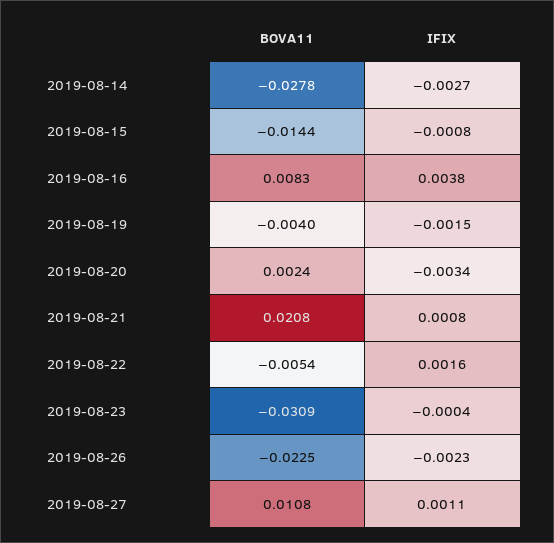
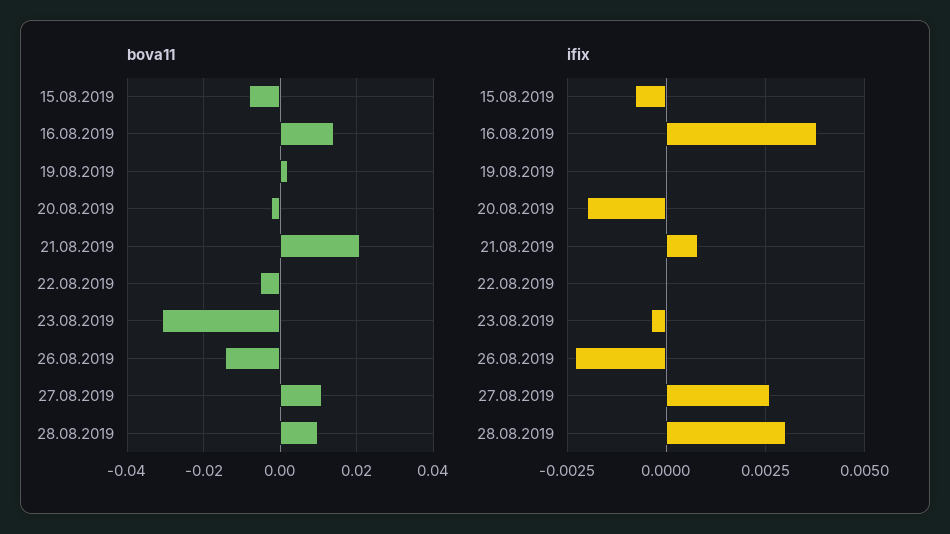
BOVA11, 2019-08-14: -0.0278 -> none
IFIX, 2019-08-14: -0.0027 -> none
BOVA11, 2019-08-15: -0.0144 -> -0.008
BOVA11, 2019-08-16: 0.0083 -> 0.014
BOVA11, 2019-08-19: -0.004 -> 0.002
IFIX, 2019-08-19: -0.0015 -> 0
BOVA11, 2019-08-20: 0.0024 -> -0.002
IFIX, 2019-08-20: -0.0034 -> -0.002
IFIX, 2019-08-22: 0.0016 -> 0
BOVA11, 2019-08-26: -0.0225 -> -0.014
IFIX, 2019-08-27: 0.0011 -> 0.0025
BOVA11, 28.08.2019: none -> 0.01
IFIX, 28.08.2019: none -> 0.003

